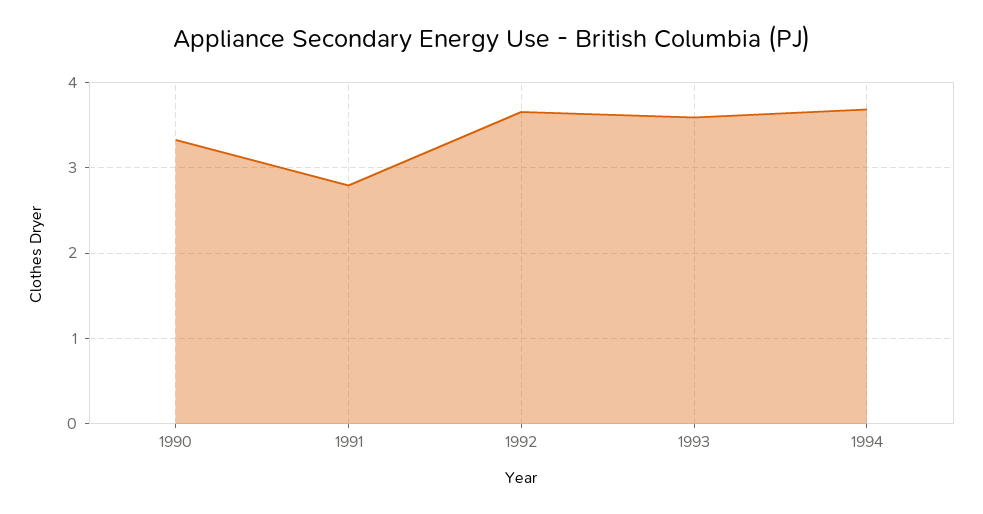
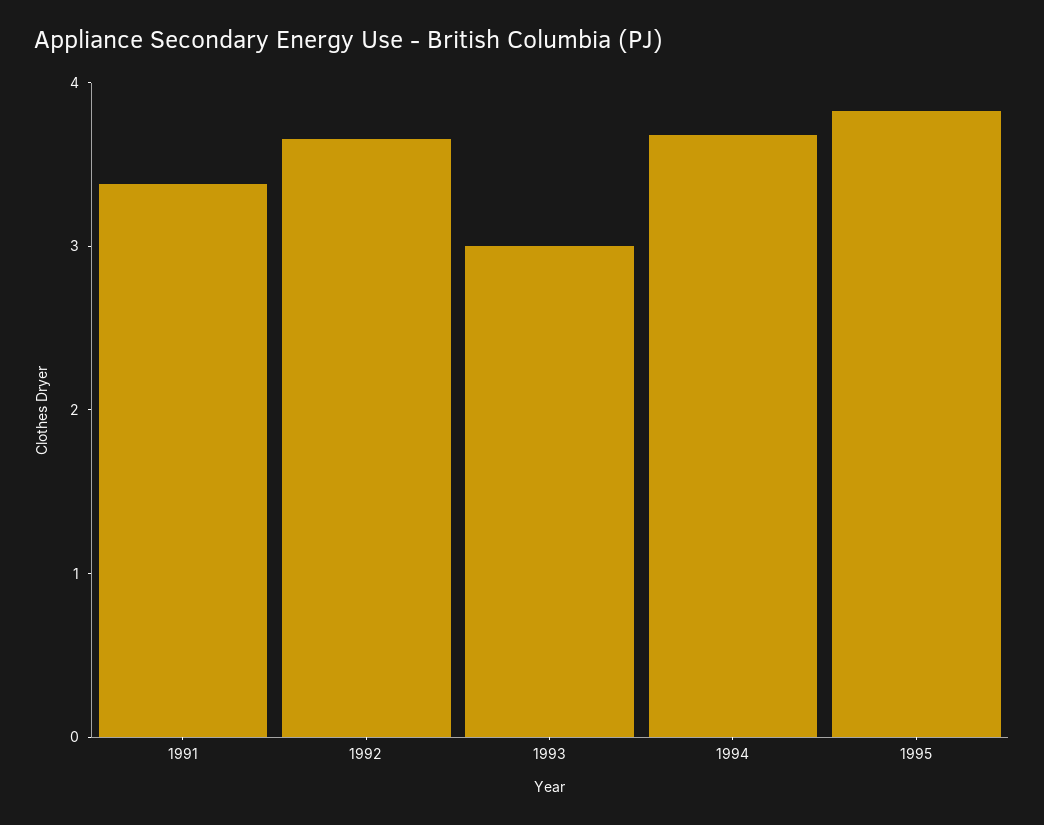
1990: 3.3 -> none
1991: 2.8 -> 3.4
1993: 3.6 -> 3
1995: none -> 3.8

